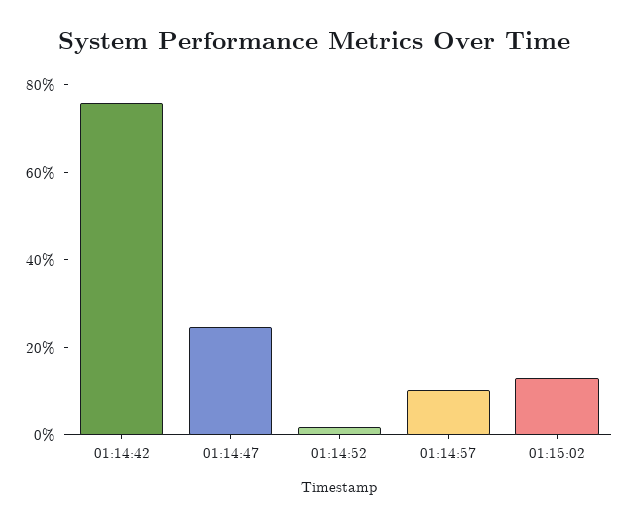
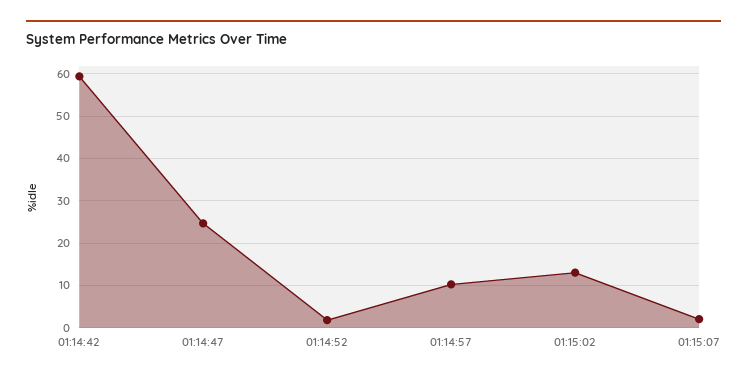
01:14:42: 75 -> 60
01:15:07: none -> 2

